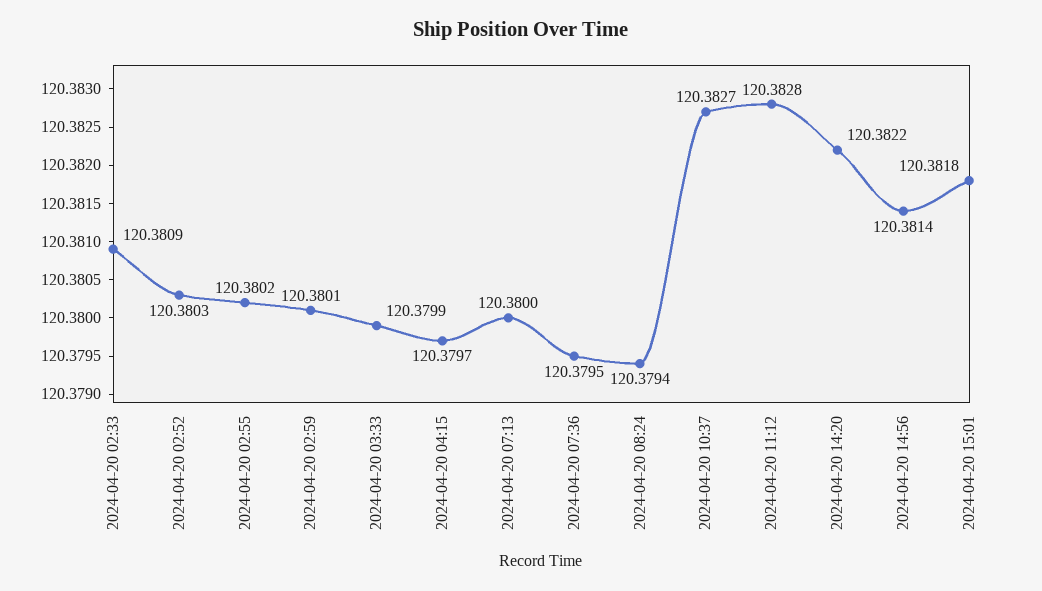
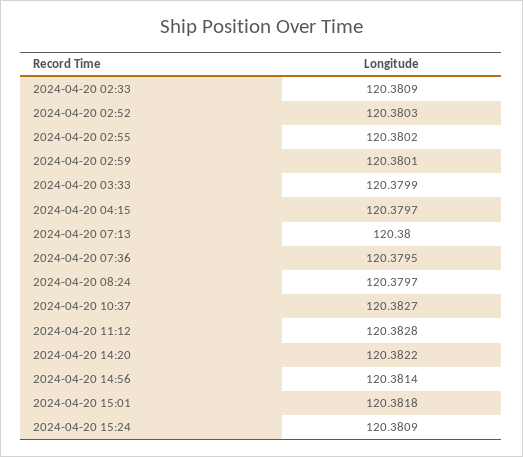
2024-04-20 08:24: 120.3794 -> 120.3797
2024-04-20 15:24: none -> 120.3809

